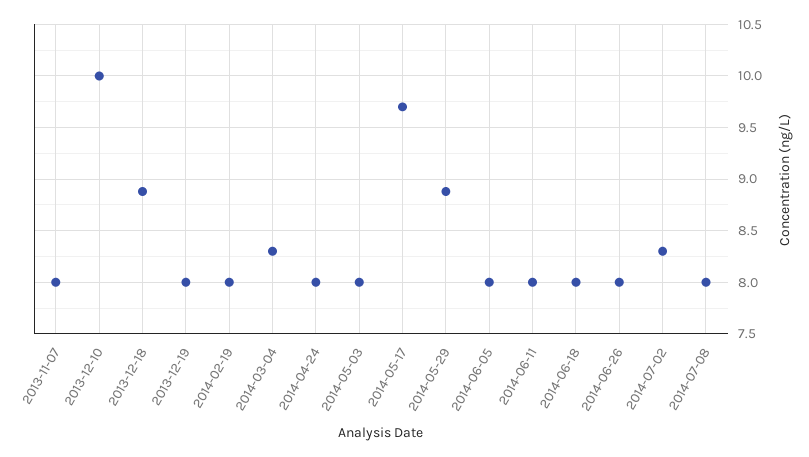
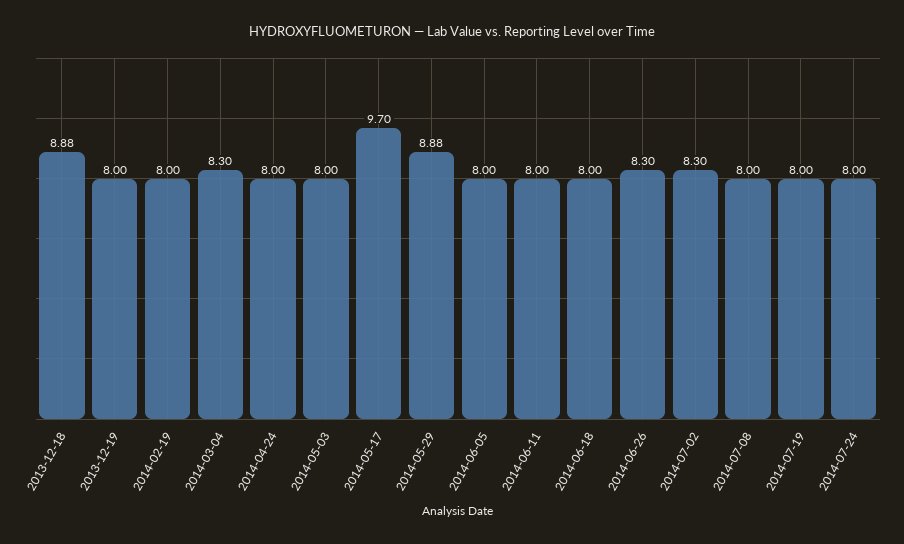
2013-11-07: 8 -> none
2013-12-10: 10 -> none
2014-06-26: 8 -> 8.3
2014-07-19: none -> 8
2014-07-24: none -> 8

